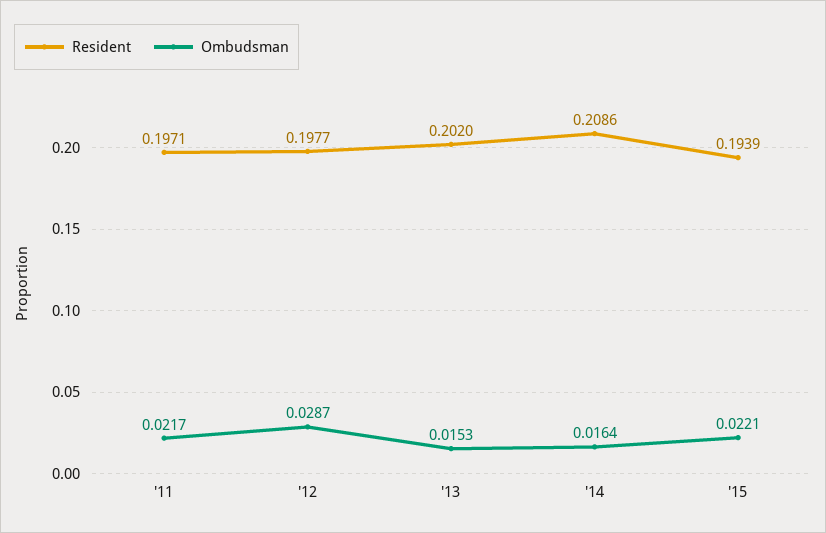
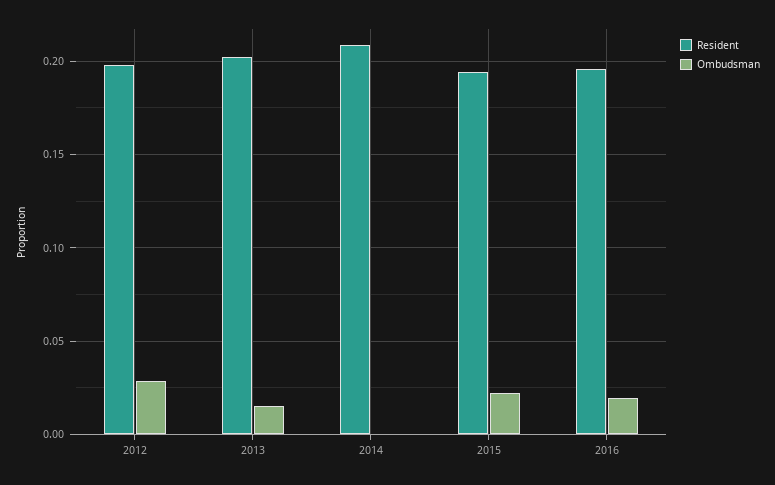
Resident, '11: 0.1971 -> none
Ombudsman, '11: 0.0217 -> none
Ombudsman, '14: 0.0164 -> 0
Resident, 2016: none -> 0.195
Ombudsman, 2016: none -> 0.02

